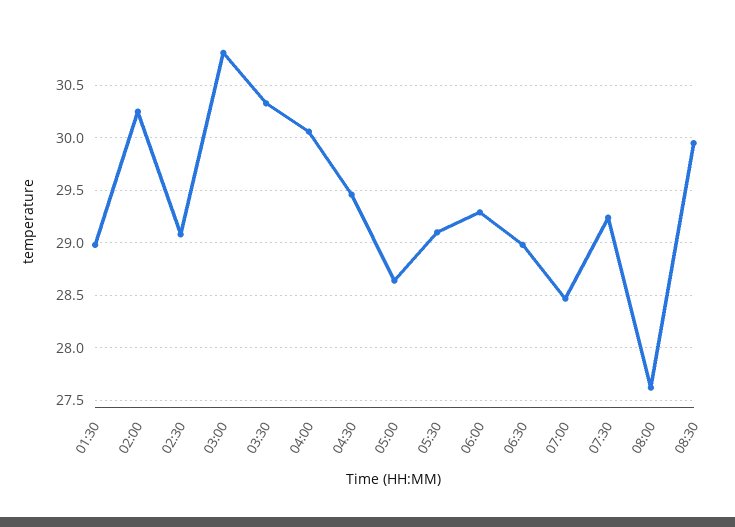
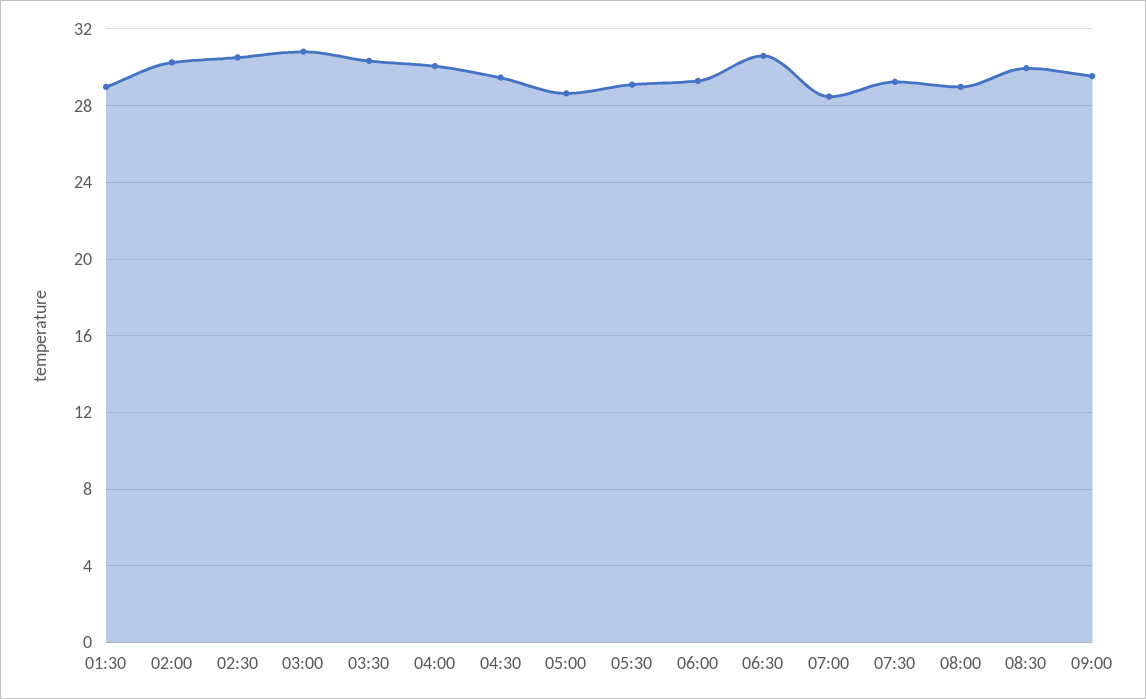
02:30: 29.1 -> 30.5
06:30: 29 -> 30.5
08:00: 27.6 -> 29
09:00: none -> 29.5

